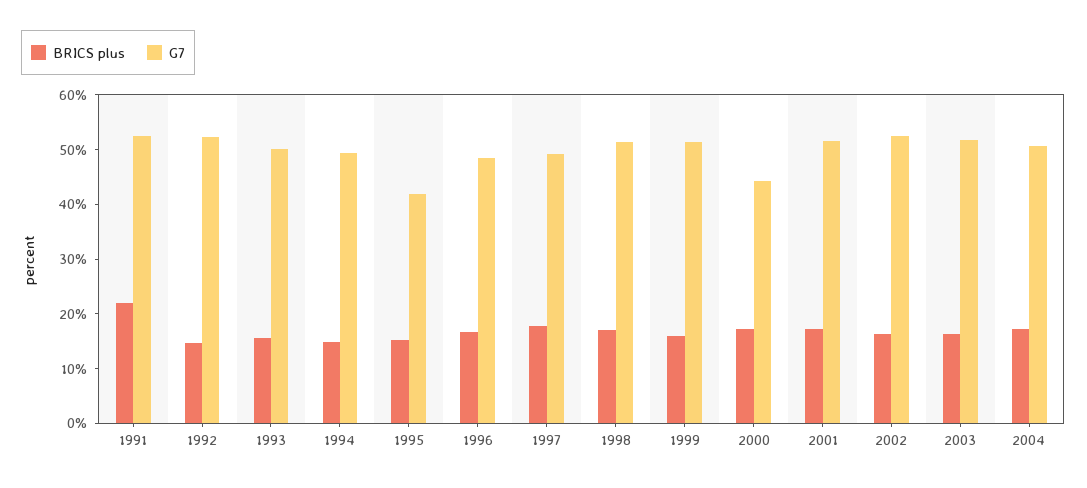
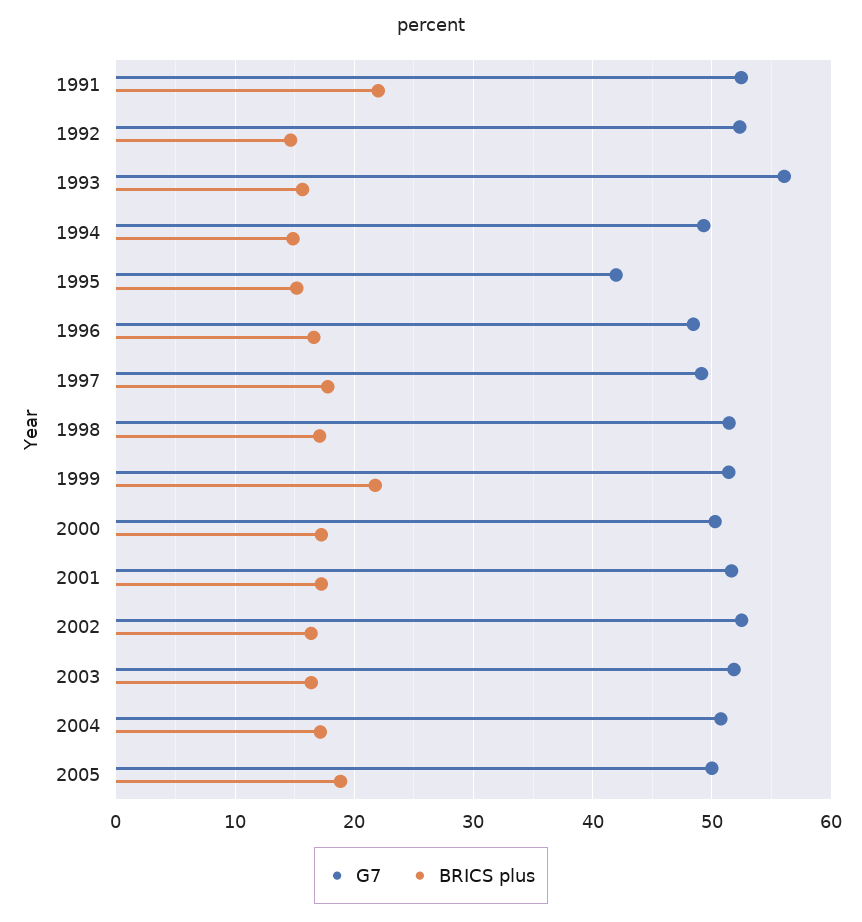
G7, 1993: 50 -> 56
BRICS plus, 1999: 16 -> 22
G7, 2000: 44 -> 50
G7, 2005: none -> 50
BRICS plus, 2005: none -> 19

